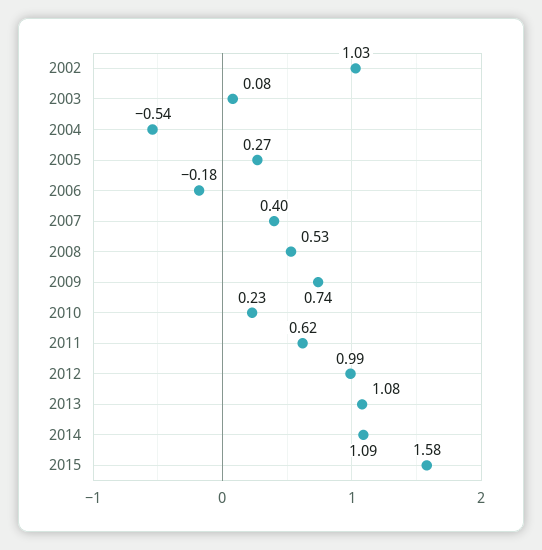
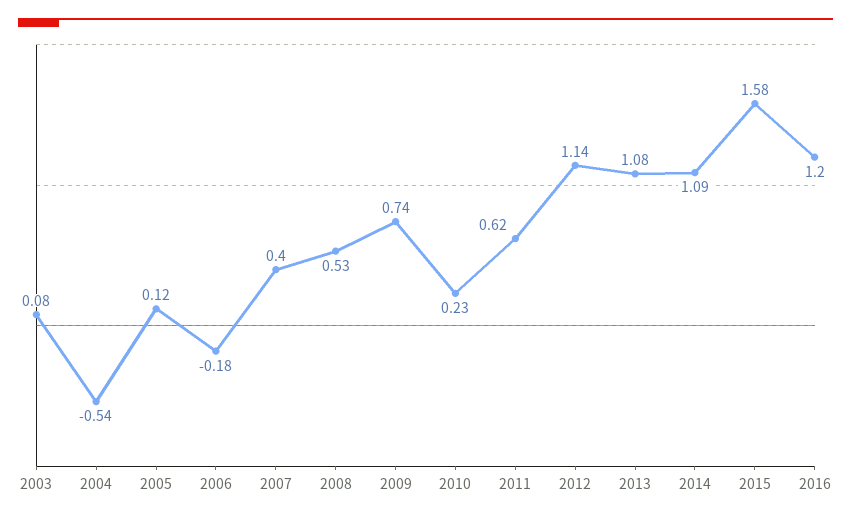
2002: 1.03 -> none
2005: 0.27 -> 0.12
2012: 0.99 -> 1.14
2016: none -> 1.2

